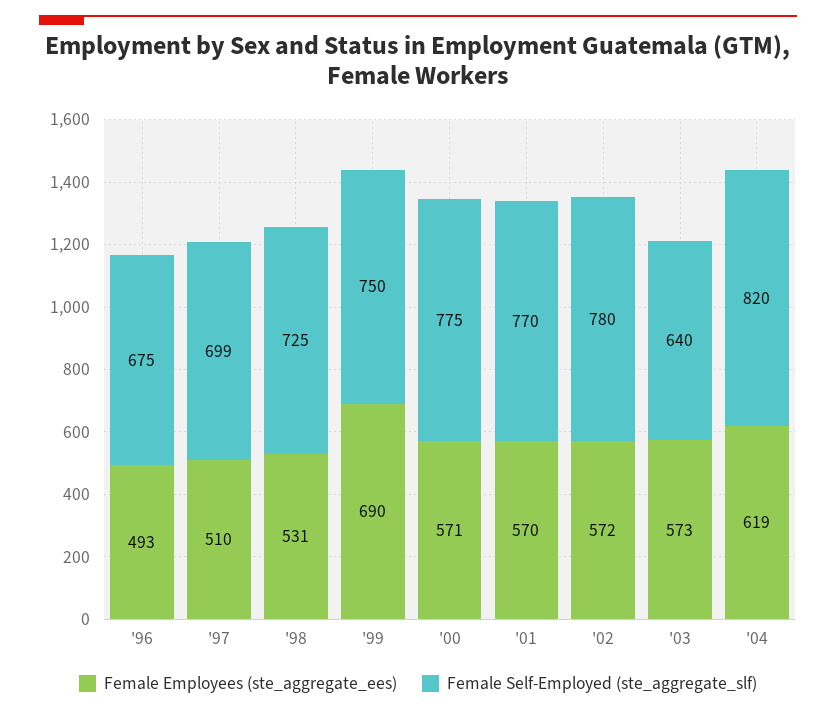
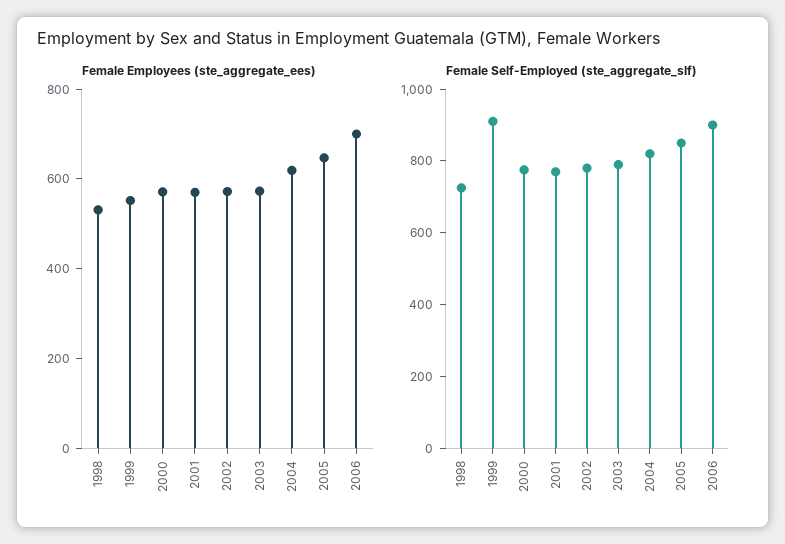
Female Employees (ste_aggregate_ees), '96: 493 -> none
Female Self-Employed (ste_aggregate_slf), '96: 675 -> none
Female Employees (ste_aggregate_ees), '97: 510 -> none
Female Self-Employed (ste_aggregate_slf), '97: 699 -> none
Female Employees (ste_aggregate_ees), '99: 690 -> 550
Female Self-Employed (ste_aggregate_slf), '99: 750 -> 900
Female Self-Employed (ste_aggregate_slf), '03: 640 -> 800
Female Employees (ste_aggregate_ees), 2005: none -> 650
Female Employees (ste_aggregate_ees), 2006: none -> 700
Female Self-Employed (ste_aggregate_slf), 2005: none -> 850
Female Self-Employed (ste_aggregate_slf), 2006: none -> 900

